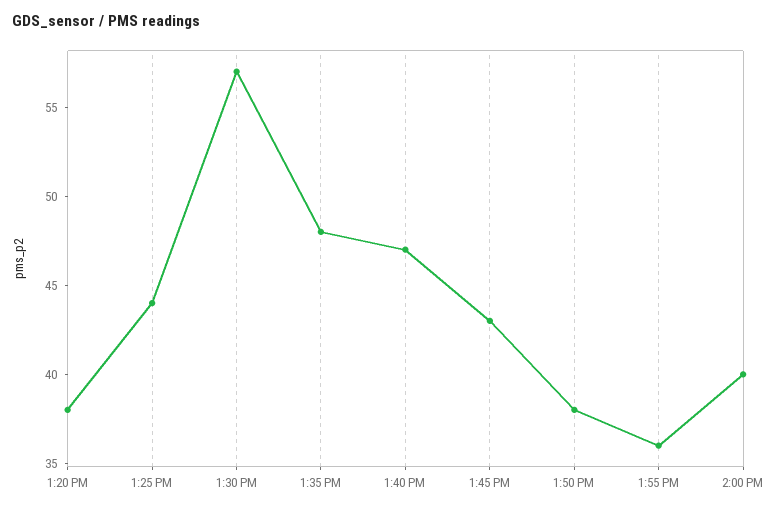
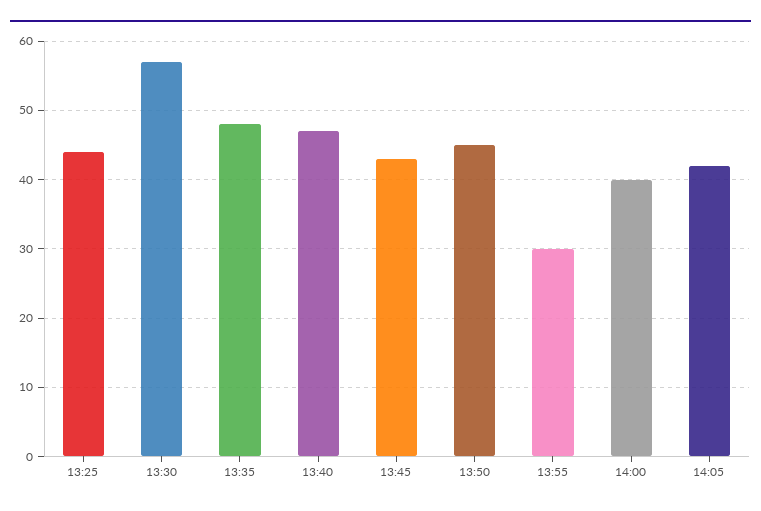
1:20 PM: 38 -> none
1:50 PM: 38 -> 45
1:55 PM: 36 -> 30
14:05: none -> 42

